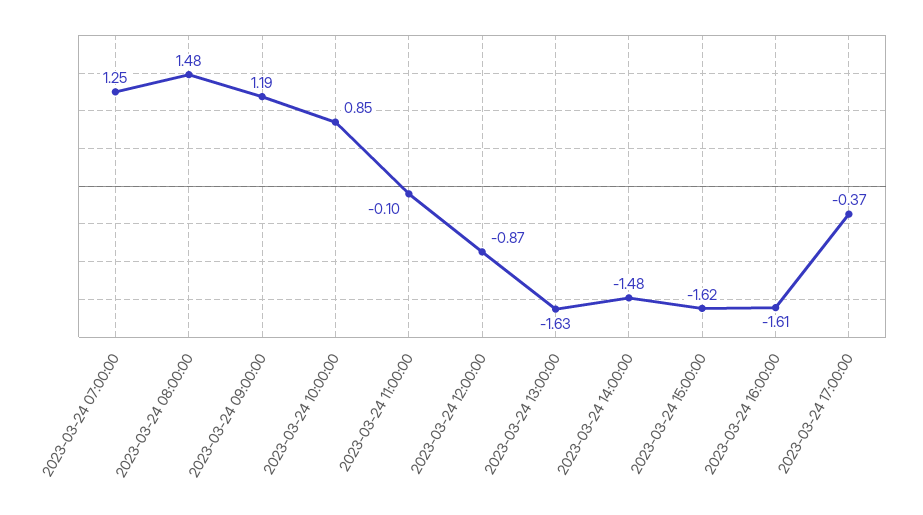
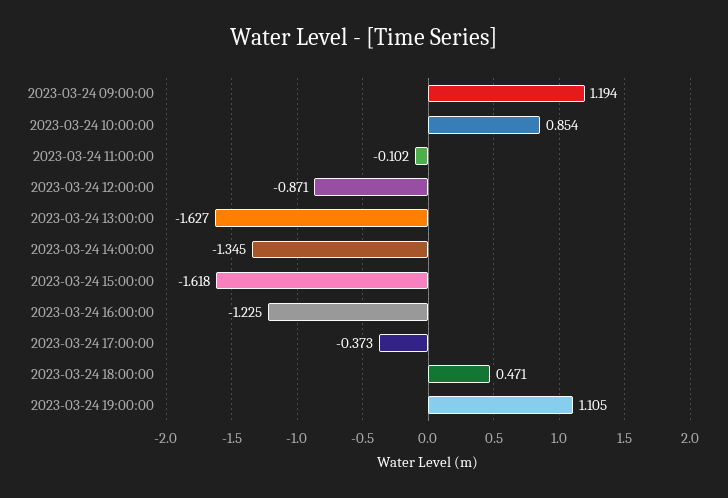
2023-03-24 07:00:00: 1.25 -> none
2023-03-24 08:00:00: 1.48 -> none
2023-03-24 14:00:00: -1.48 -> -1.345
2023-03-24 16:00:00: -1.61 -> -1.225
2023-03-24 18:00:00: none -> 0.471
2023-03-24 19:00:00: none -> 1.105

